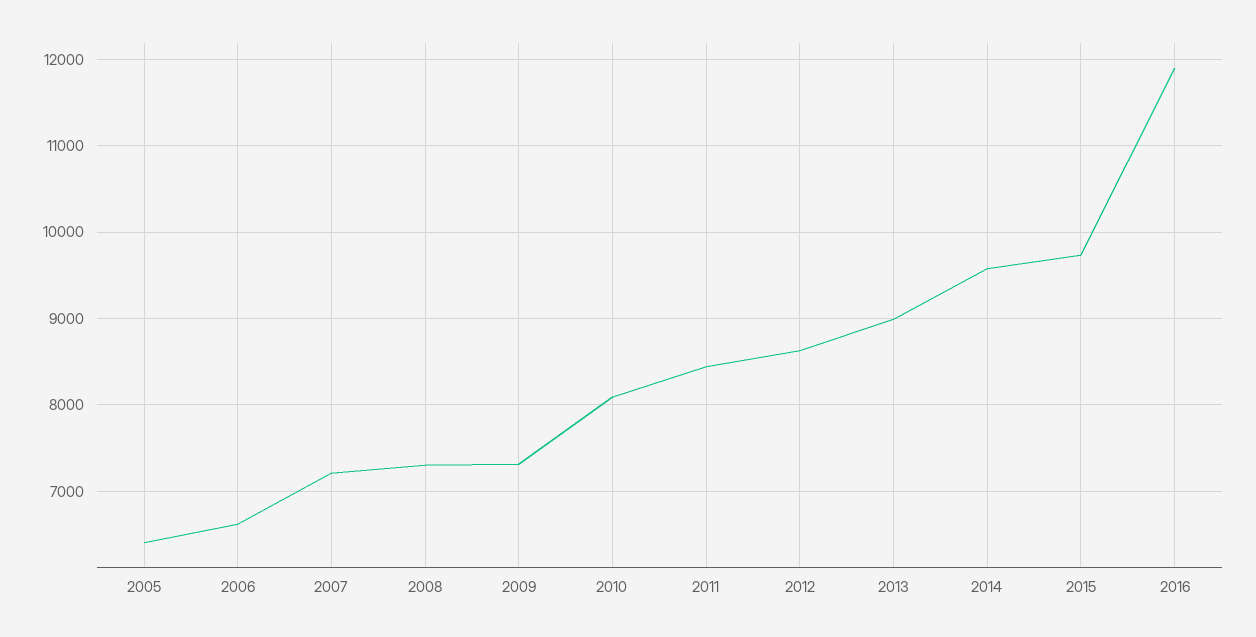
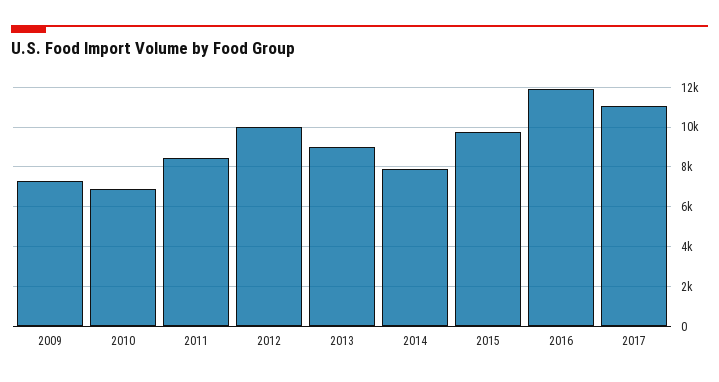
2005: 6400 -> none
2006: 6600 -> none
2007: 7200 -> none
2008: 7300 -> none
2010: 8100 -> 7000
2012: 8600 -> 10000
2014: 9600 -> 8000
2017: none -> 11000

